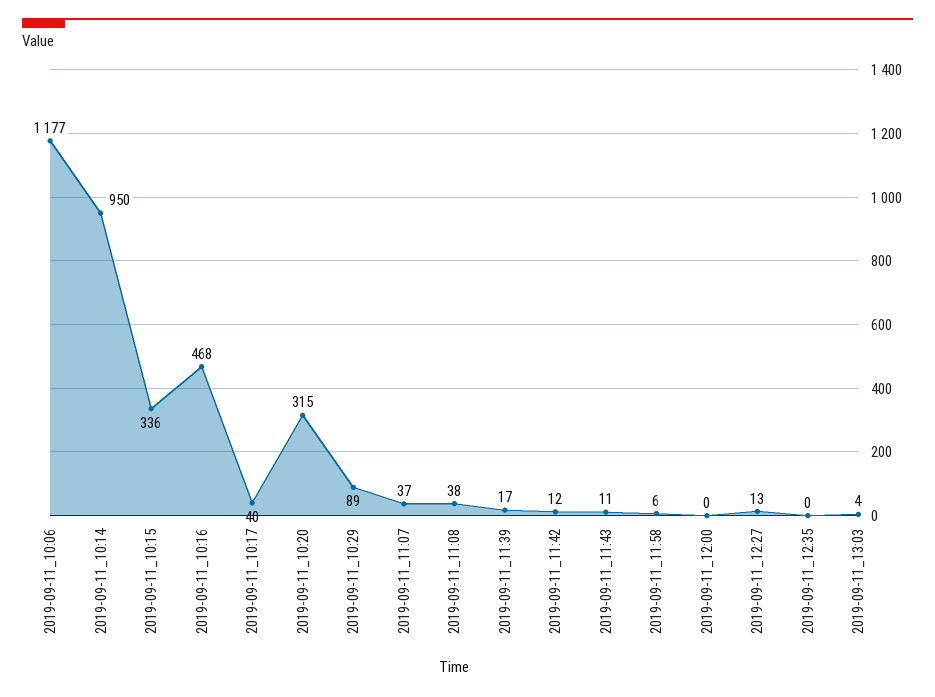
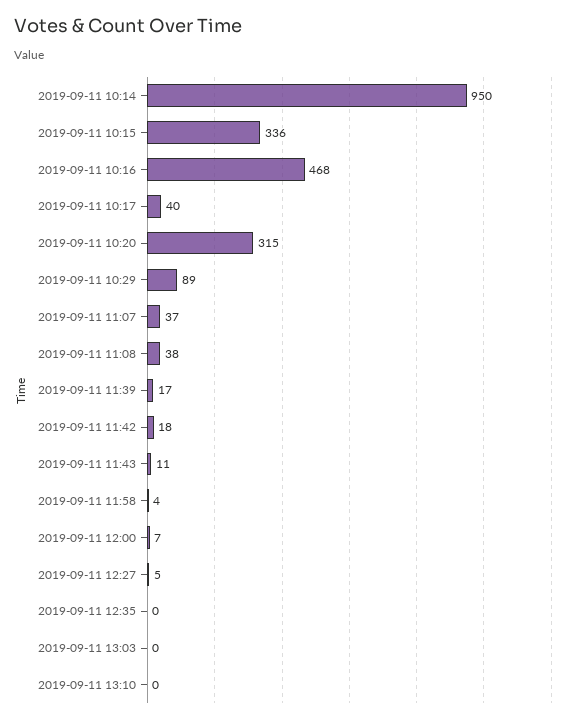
2019-09-11_10:06: 1177 -> none
2019-09-11_11:42: 12 -> 18
2019-09-11_11:58: 6 -> 4
2019-09-11_12:00: 0 -> 7
2019-09-11_12:27: 13 -> 5
2019-09-11_13:03: 4 -> 0
2019-09-11 13:10: none -> 0

